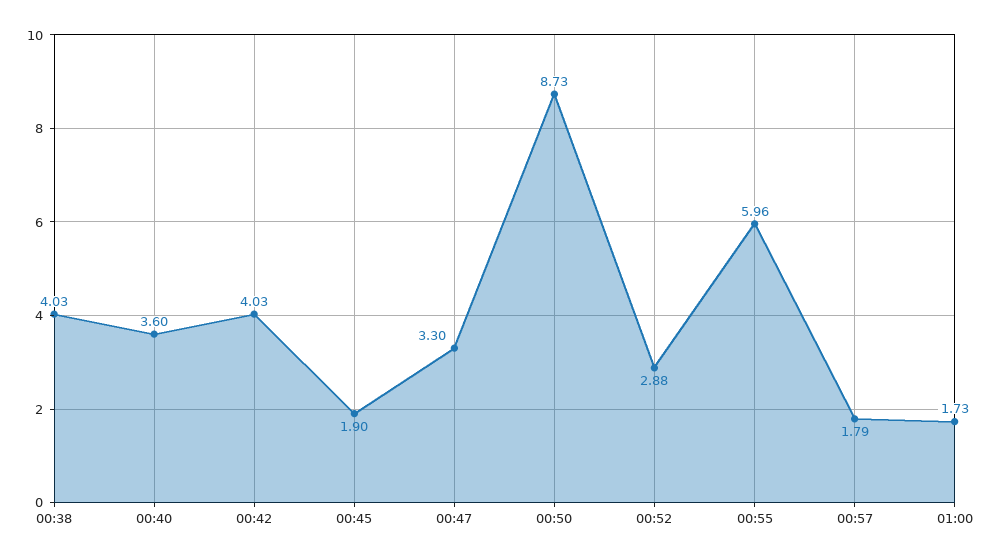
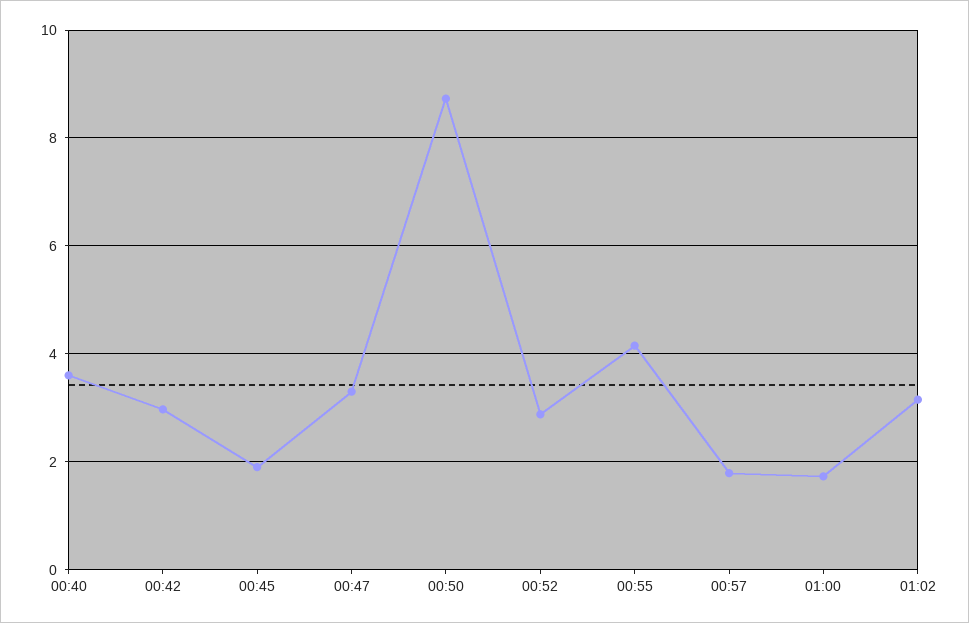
00:38: 4.03 -> none
00:42: 4.03 -> 3
00:55: 5.96 -> 4.2
01:02: none -> 3.2

